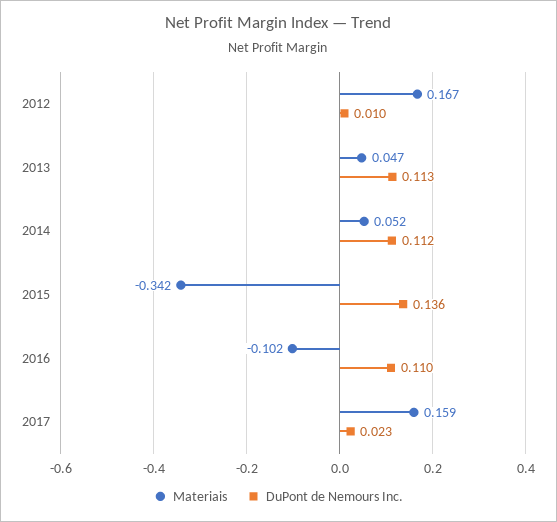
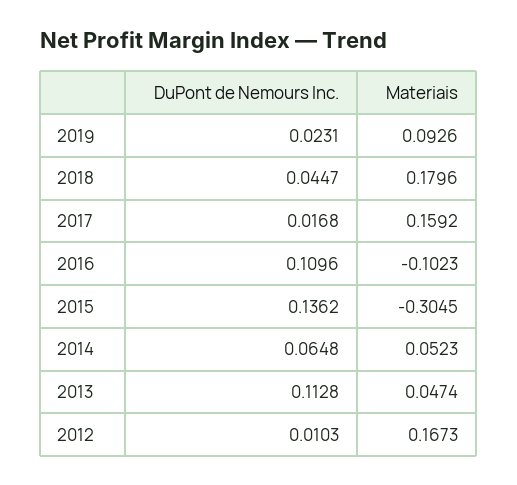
DuPont de Nemours Inc., 2014: 0.112 -> 0.0648
Materiais, 2015: -0.342 -> -0.3045
DuPont de Nemours Inc., 2017: 0.023 -> 0.0168
DuPont de Nemours Inc., 2019: none -> 0.0231
Materiais, 2019: none -> 0.0926
DuPont de Nemours Inc., 2018: none -> 0.0447
Materiais, 2018: none -> 0.1796

